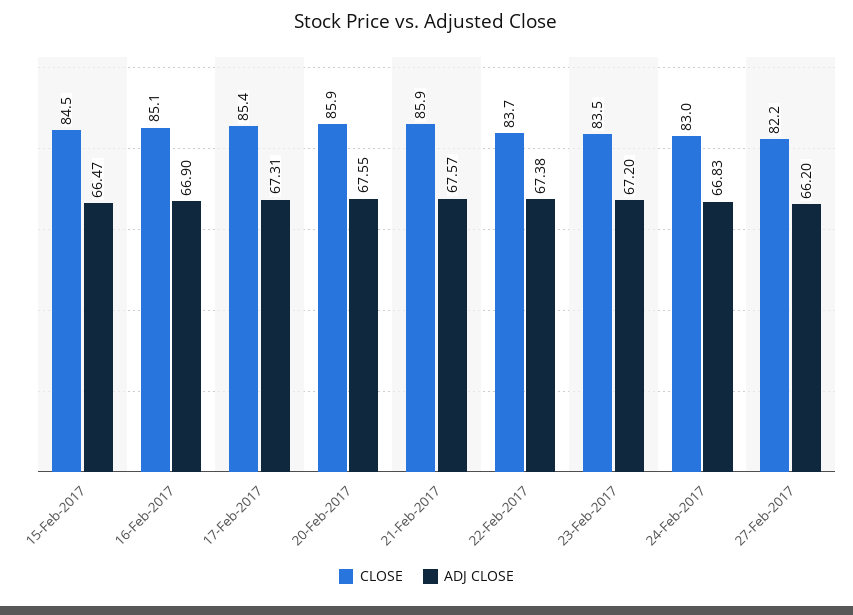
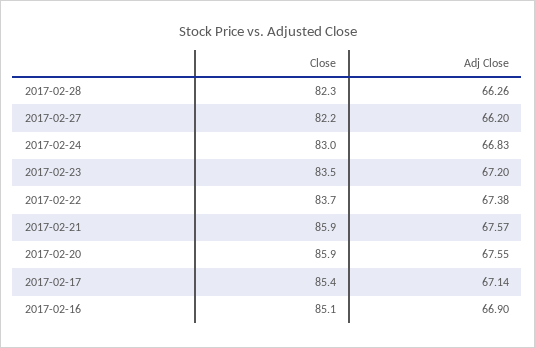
CLOSE, 15-Feb-2017: 84.5 -> none
ADJ CLOSE, 15-Feb-2017: 66.47 -> none
ADJ CLOSE, 17-Feb-2017: 67.31 -> 67.14
CLOSE, 2017-02-28: none -> 82.3
ADJ CLOSE, 2017-02-28: none -> 66.26

